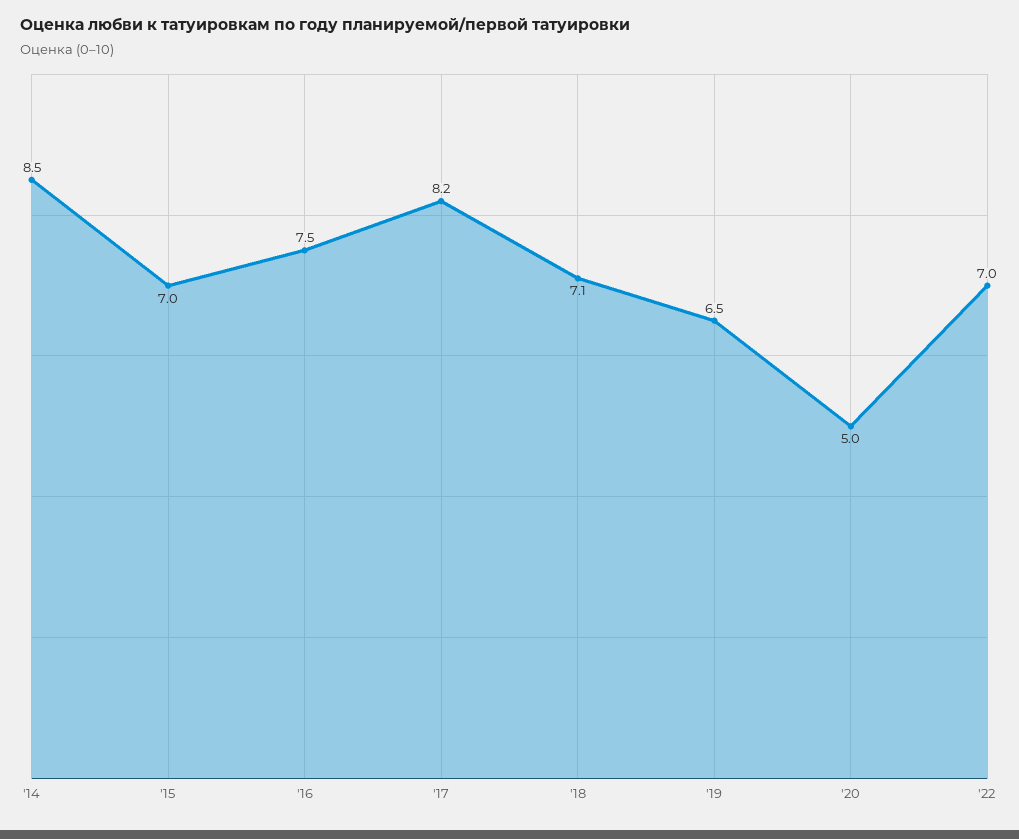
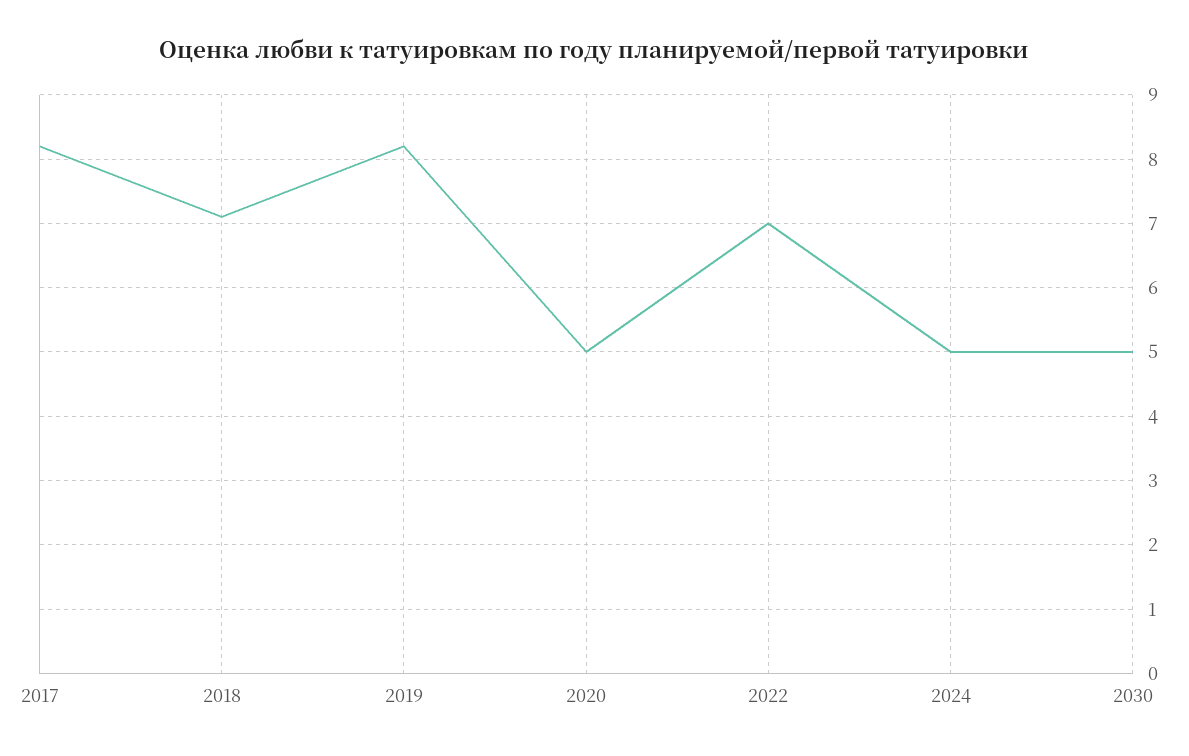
'14: 8.5 -> none
'15: 7 -> none
'16: 7.5 -> none
'19: 6.5 -> 8.2
2024: none -> 5
2030: none -> 5

